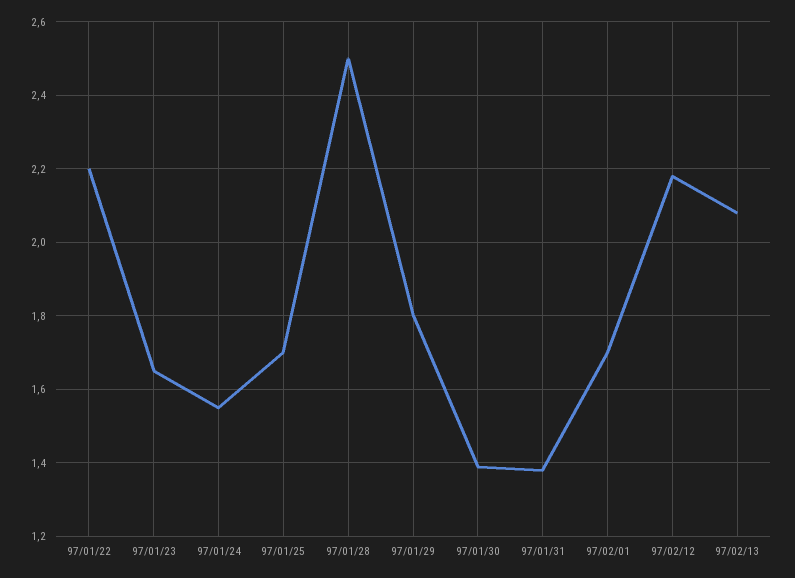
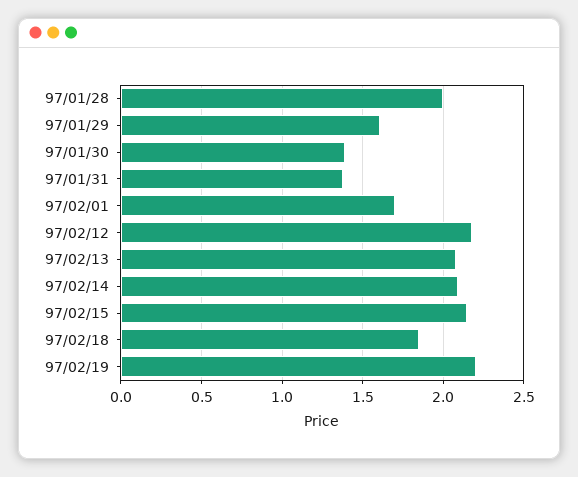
97/01/22: 2.2 -> none
97/01/23: 1.65 -> none
97/01/24: 1.55 -> none
97/01/25: 1.7 -> none
97/01/28: 2.5 -> 2
97/01/29: 1.8 -> 1.6
97/02/14: none -> 2.1
97/02/15: none -> 2.15
97/02/18: none -> 1.85
97/02/19: none -> 2.2

